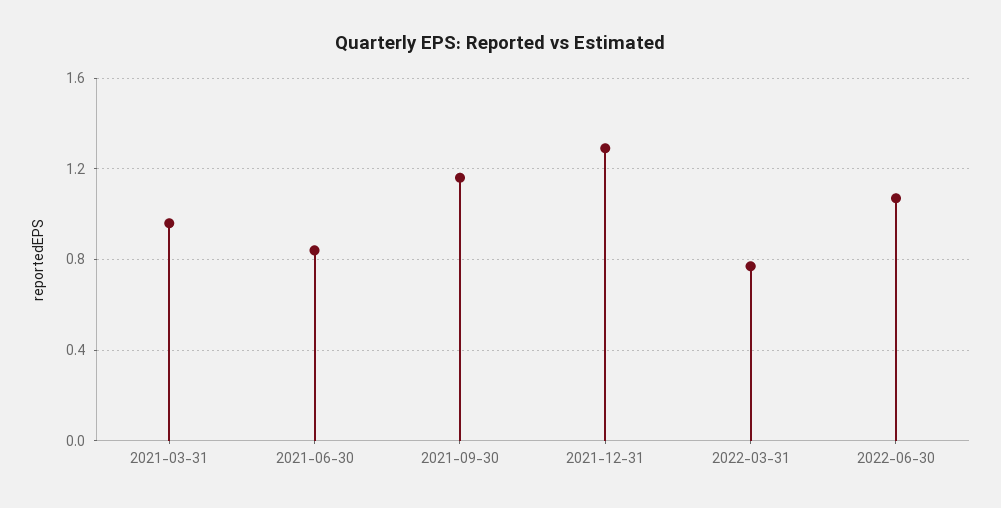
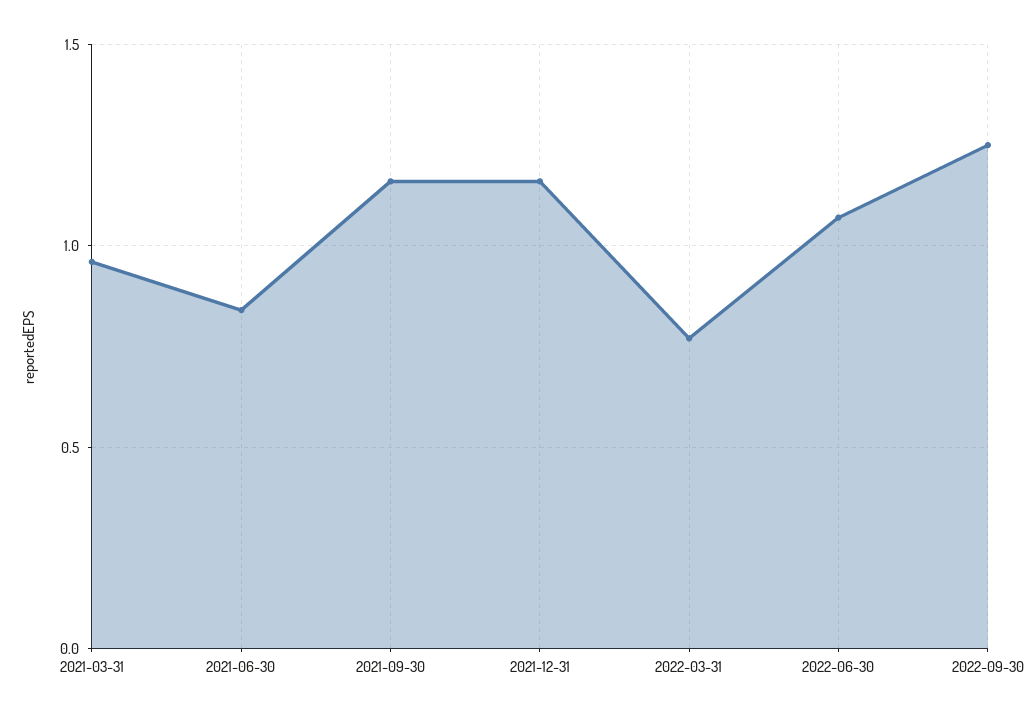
2021-12-31: 1.3 -> 1.15
2022-09-30: none -> 1.25

